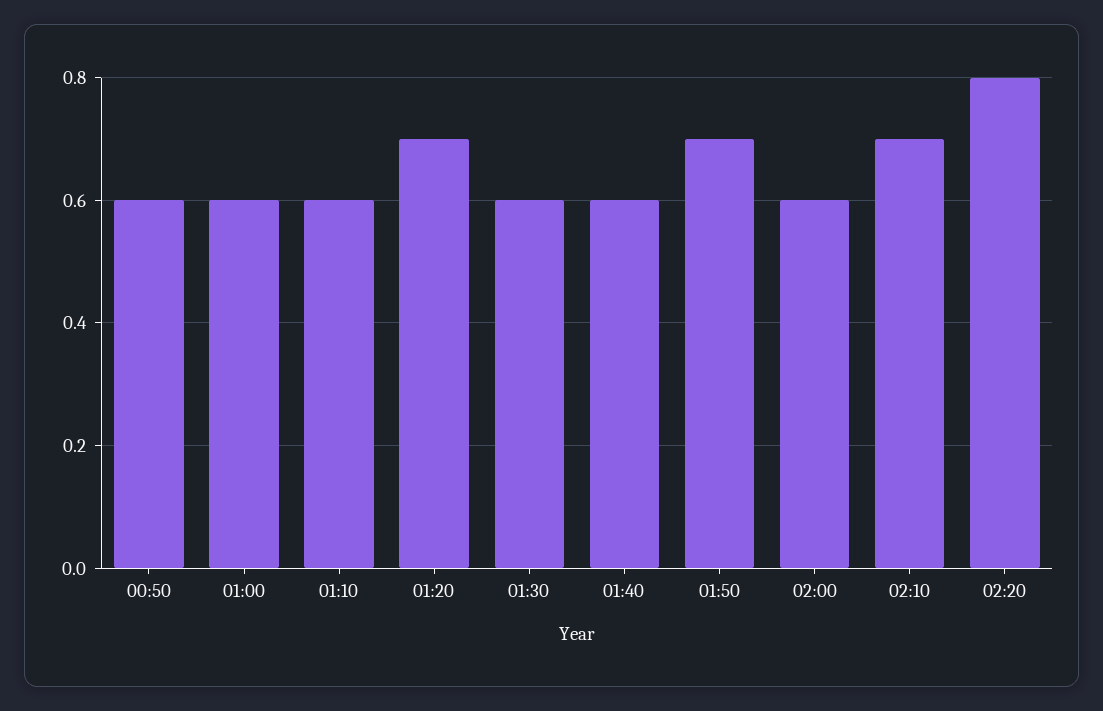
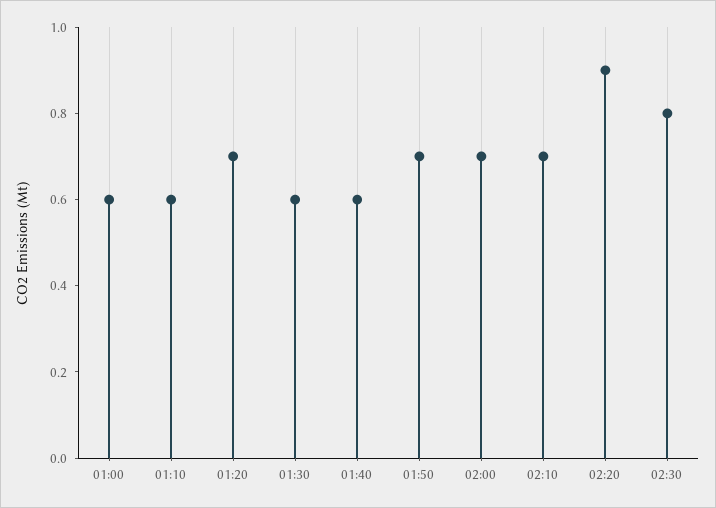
00:50: 0.6 -> none
02:00: 0.6 -> 0.7
02:20: 0.8 -> 0.9
02:30: none -> 0.8

